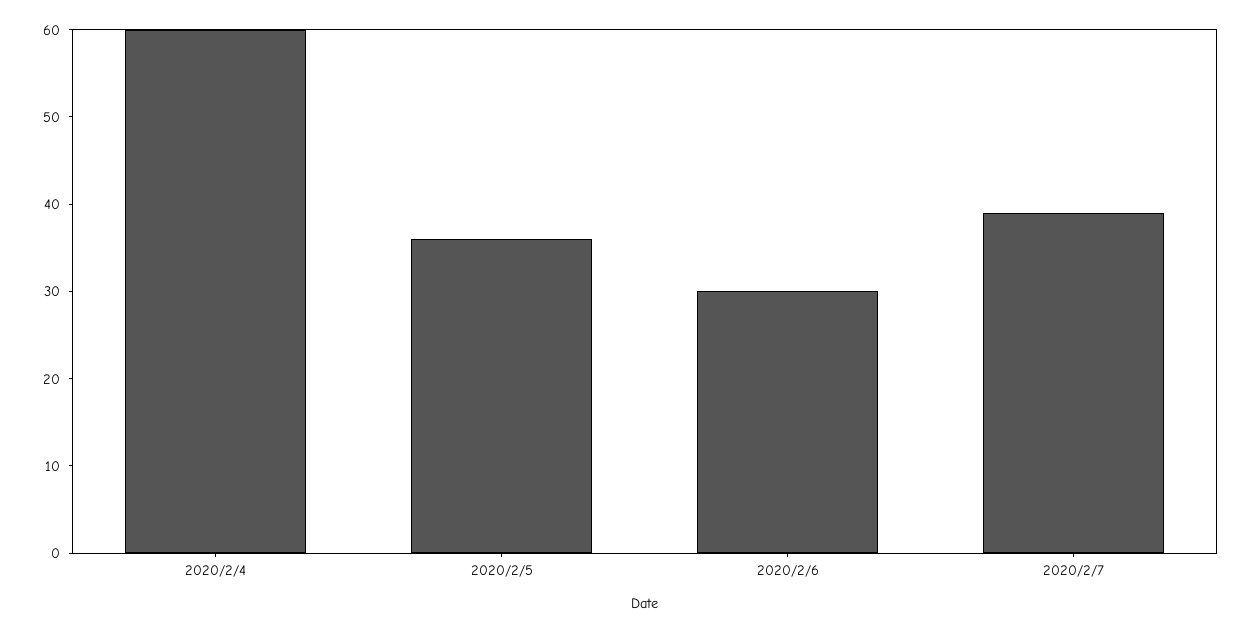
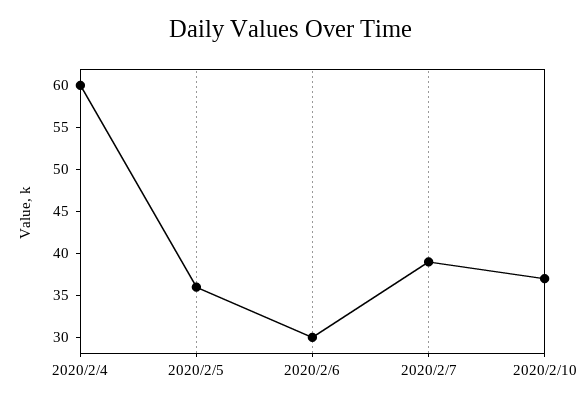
2020/2/10: none -> 37

